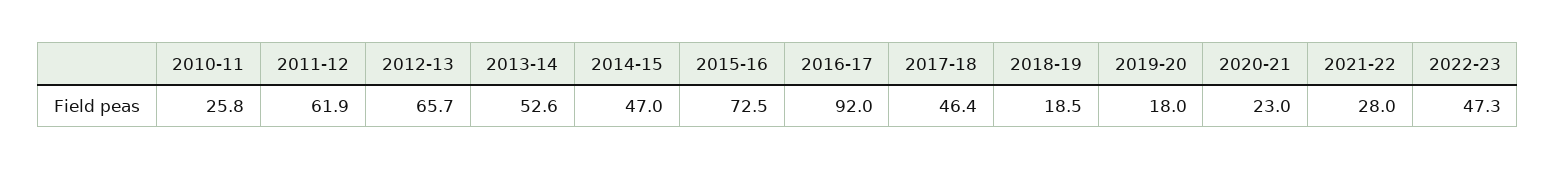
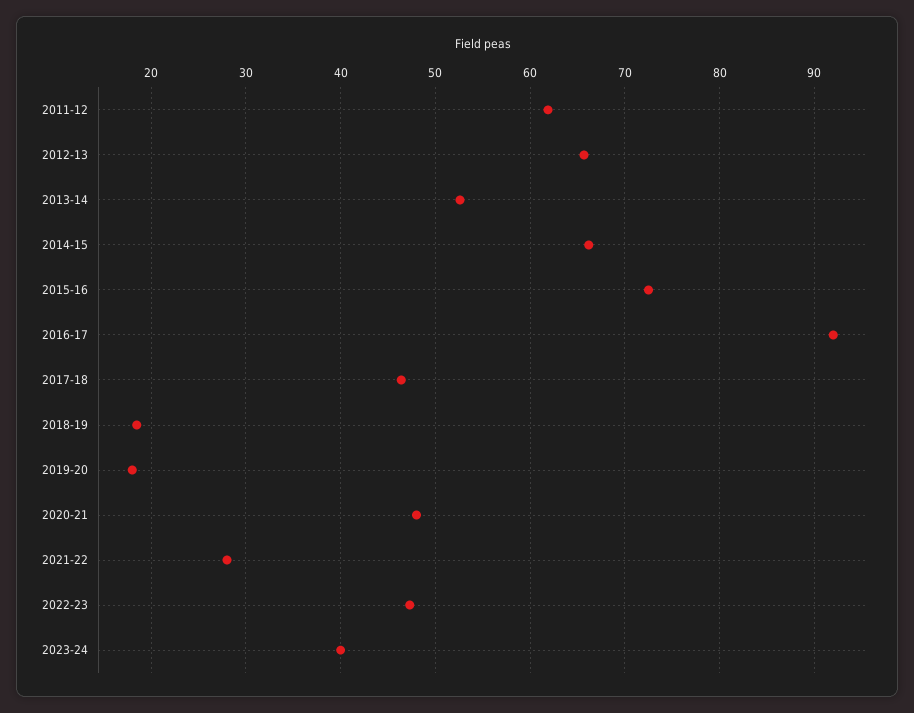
2010-11: 25.8 -> none
2014-15: 47 -> 66
2020-21: 23 -> 48
2023-24: none -> 40

